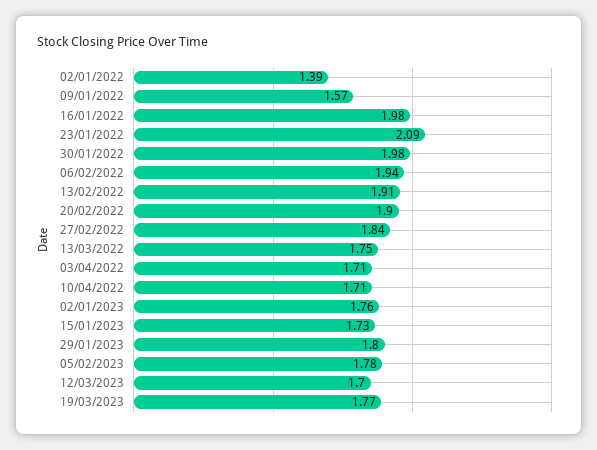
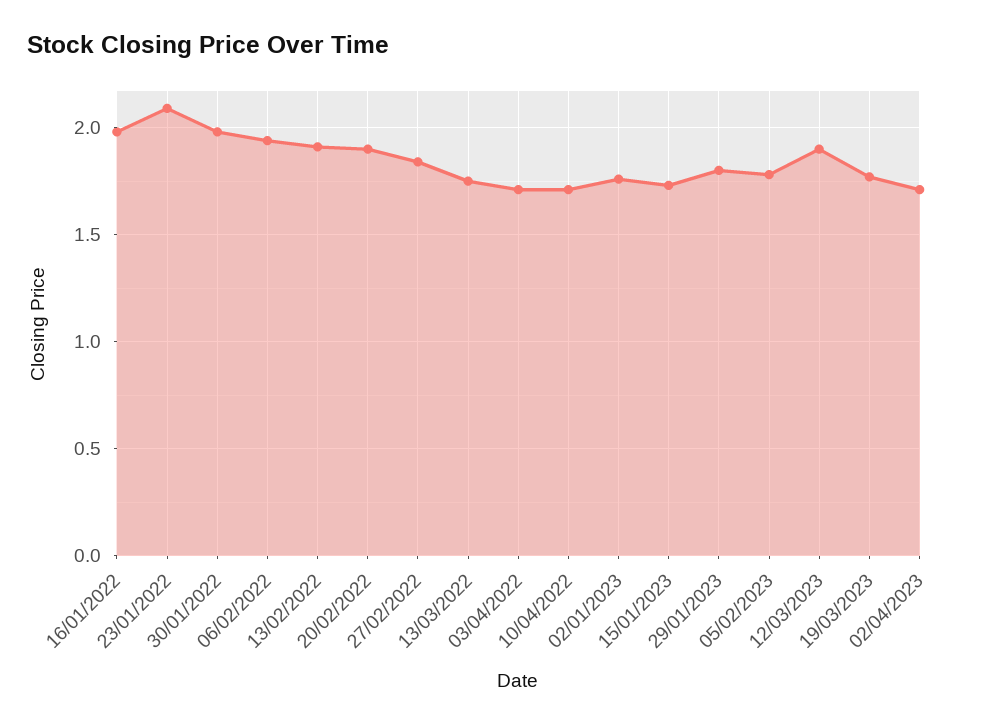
02/01/2022: 1.39 -> none
09/01/2022: 1.57 -> none
12/03/2023: 1.7 -> 1.9
02/04/2023: none -> 1.7

